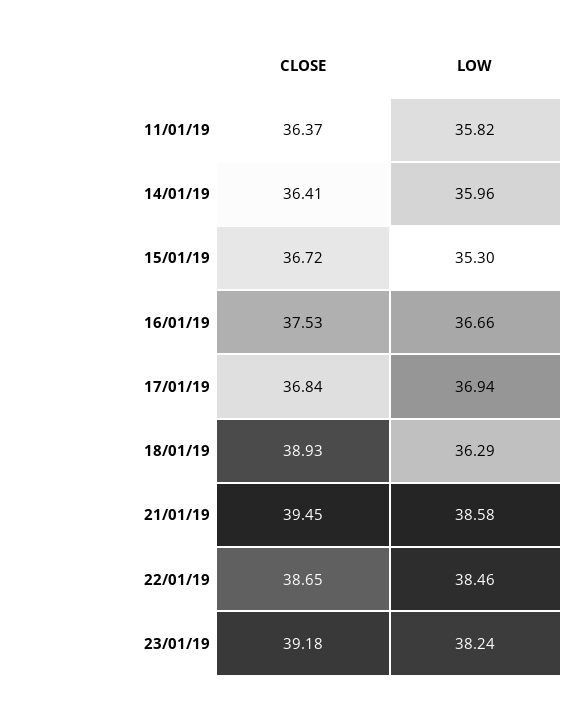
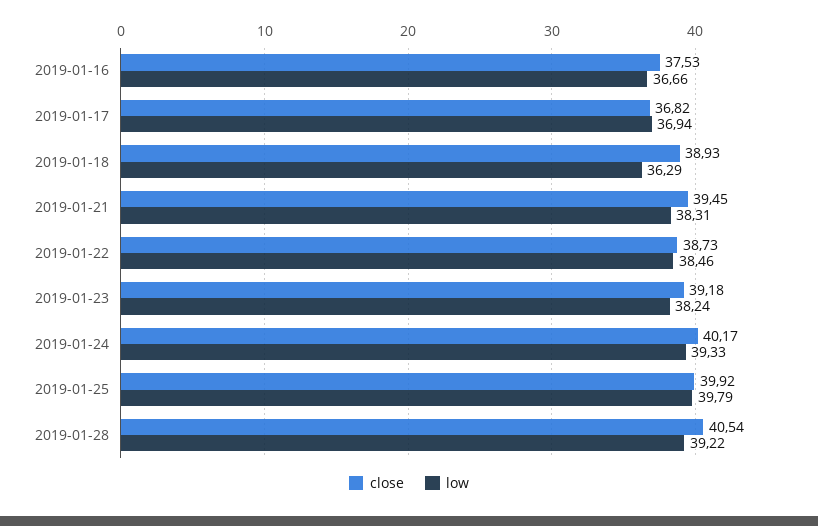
CLOSE, 11/01/19: 36.37 -> none
LOW, 11/01/19: 35.82 -> none
CLOSE, 14/01/19: 36.41 -> none
LOW, 14/01/19: 35.96 -> none
CLOSE, 15/01/19: 36.72 -> none
LOW, 15/01/19: 35.3 -> none
CLOSE, 17/01/19: 36.84 -> 36.82
LOW, 21/01/19: 38.58 -> 38.31
CLOSE, 22/01/19: 38.65 -> 38.73
CLOSE, 2019-01-24: none -> 40.17
LOW, 2019-01-24: none -> 39.33
CLOSE, 2019-01-25: none -> 39.92
LOW, 2019-01-25: none -> 39.79
CLOSE, 2019-01-28: none -> 40.54
LOW, 2019-01-28: none -> 39.22

